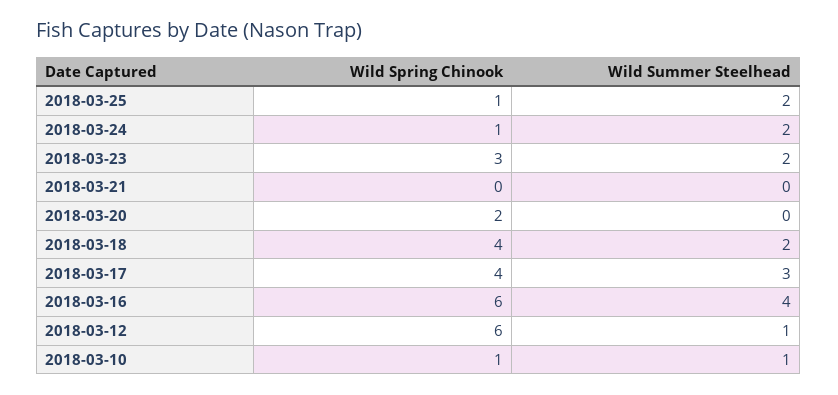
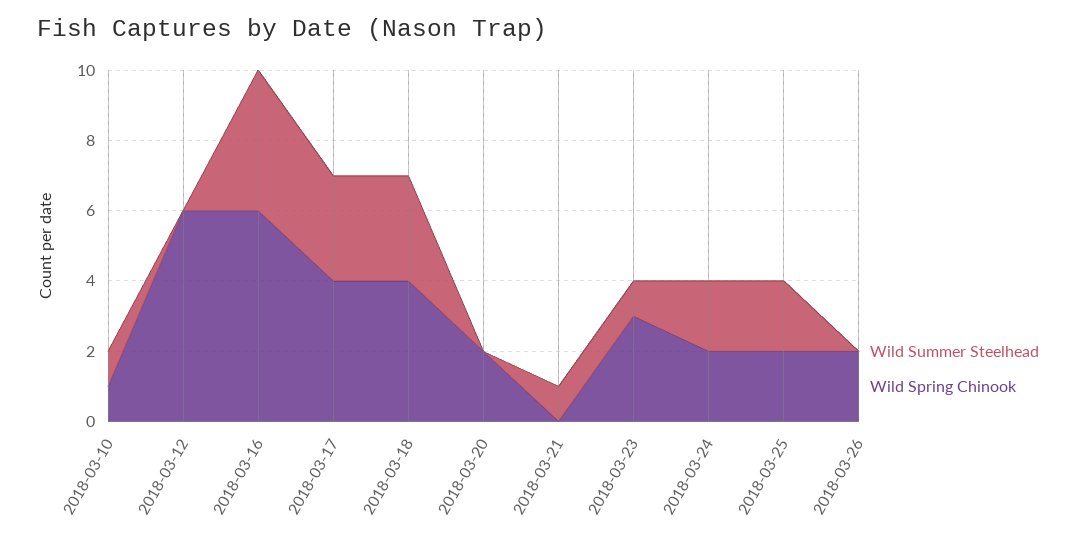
Wild Spring Chinook, 2018-03-25: 1 -> 2
Wild Spring Chinook, 2018-03-24: 1 -> 2
Wild Summer Steelhead, 2018-03-23: 2 -> 1
Wild Summer Steelhead, 2018-03-21: 0 -> 1
Wild Summer Steelhead, 2018-03-18: 2 -> 3
Wild Summer Steelhead, 2018-03-12: 1 -> 0
Wild Summer Steelhead, 2018-03-26: none -> 0
Wild Spring Chinook, 2018-03-26: none -> 2

